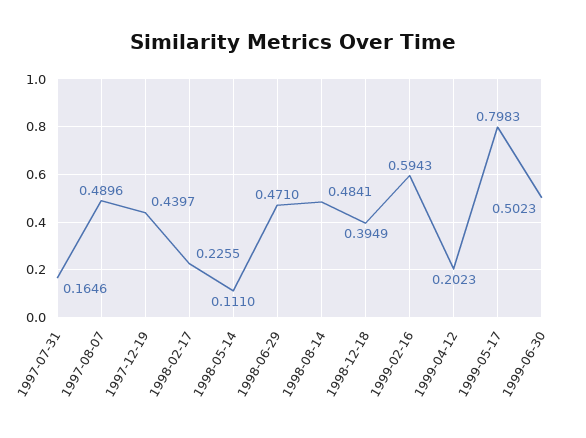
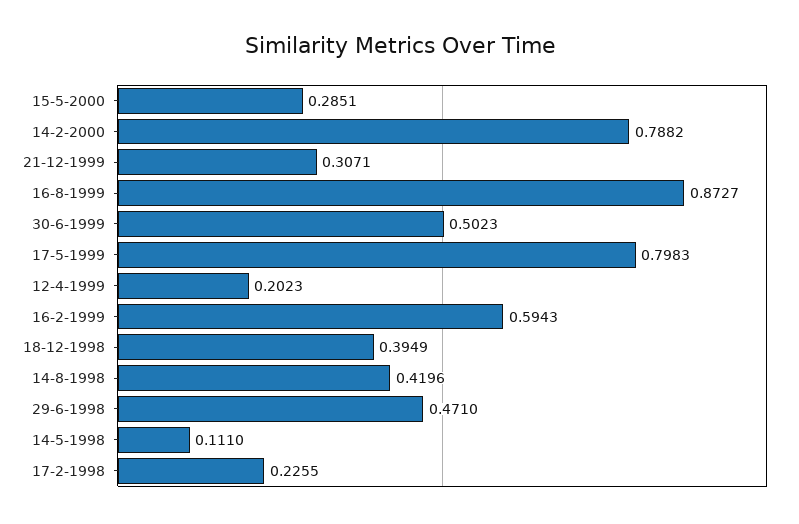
1997-07-31: 0.1646 -> none
1997-08-07: 0.4896 -> none
1997-12-19: 0.4397 -> none
1998-08-14: 0.4841 -> 0.4196
15-5-2000: none -> 0.2851
14-2-2000: none -> 0.7882
21-12-1999: none -> 0.3071
16-8-1999: none -> 0.8727

